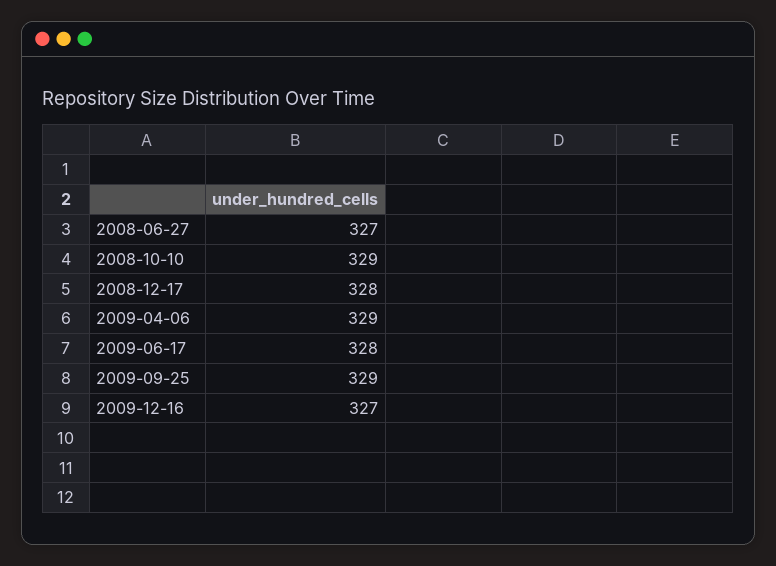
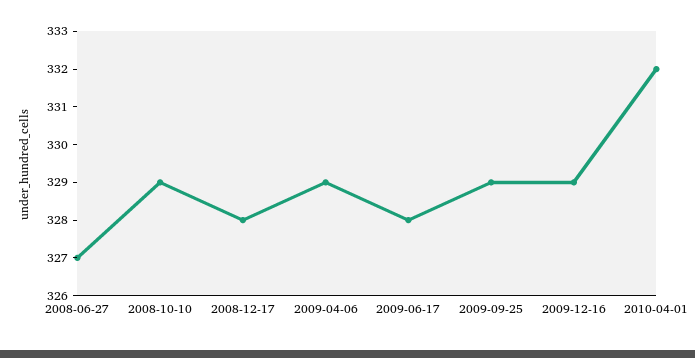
2009-12-16: 327 -> 329
2010-04-01: none -> 332

